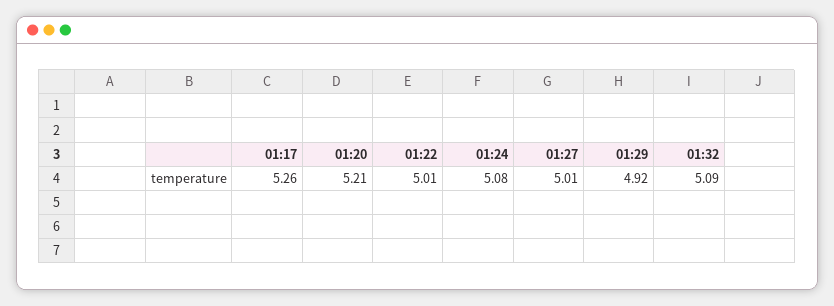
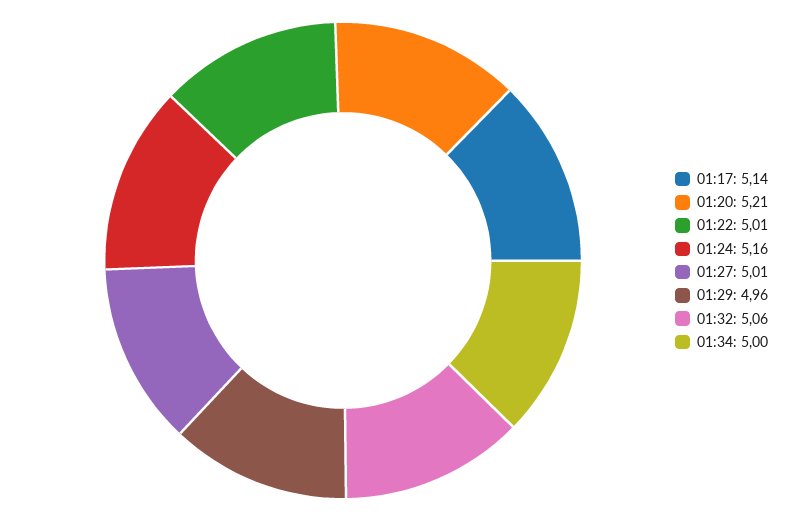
01:17: 5.26 -> 5.14
01:24: 5.08 -> 5.16
01:29: 4.92 -> 4.96
01:32: 5.09 -> 5.06
01:34: none -> 5

